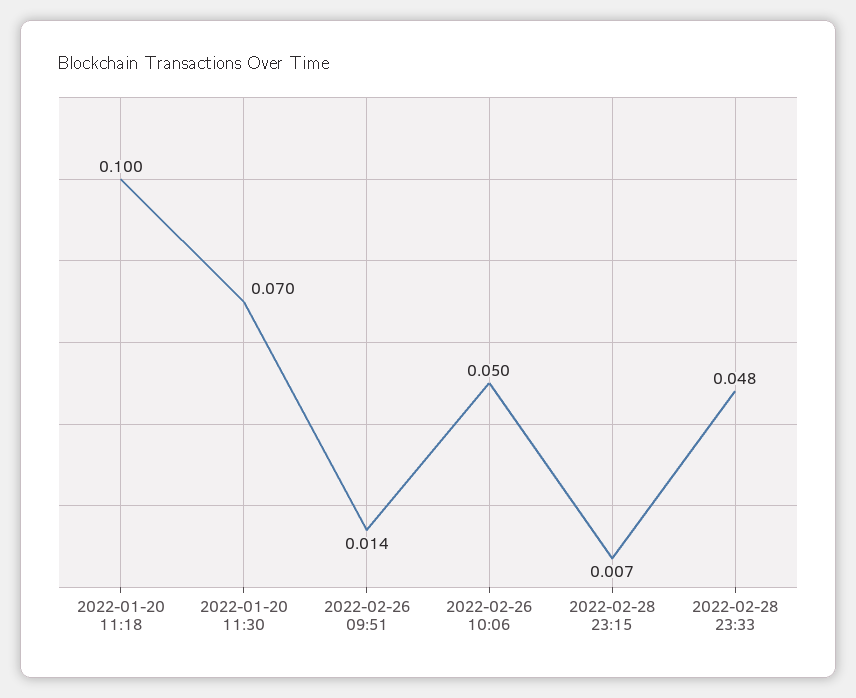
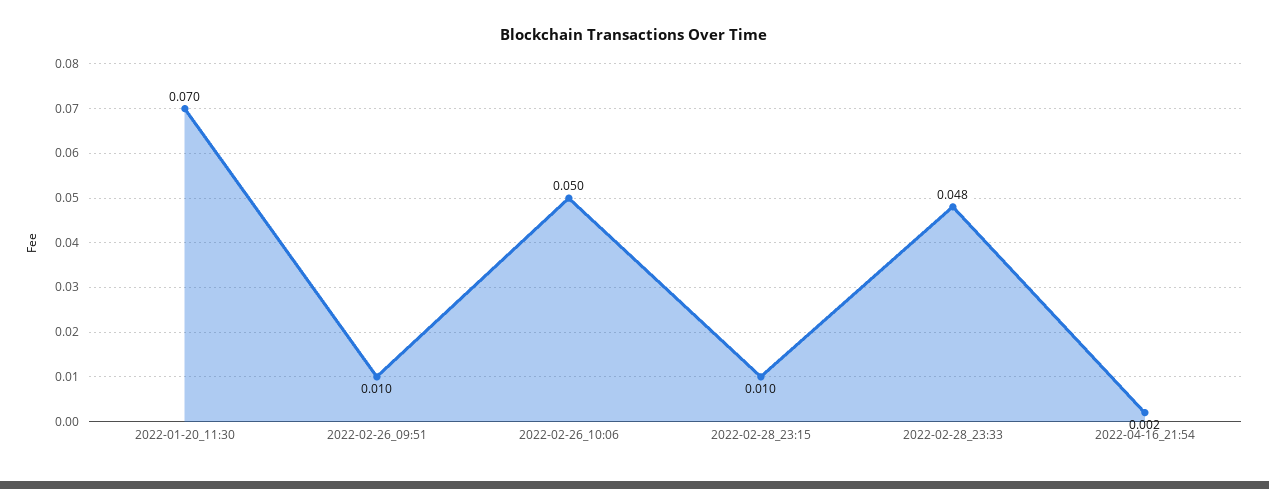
2022-01-20 11:18: 0.1 -> none
2022-02-26 09:51: 0.014 -> 0.01
2022-02-28 23:15: 0.007 -> 0.01
2022-04-16_21:54: none -> 0.002

